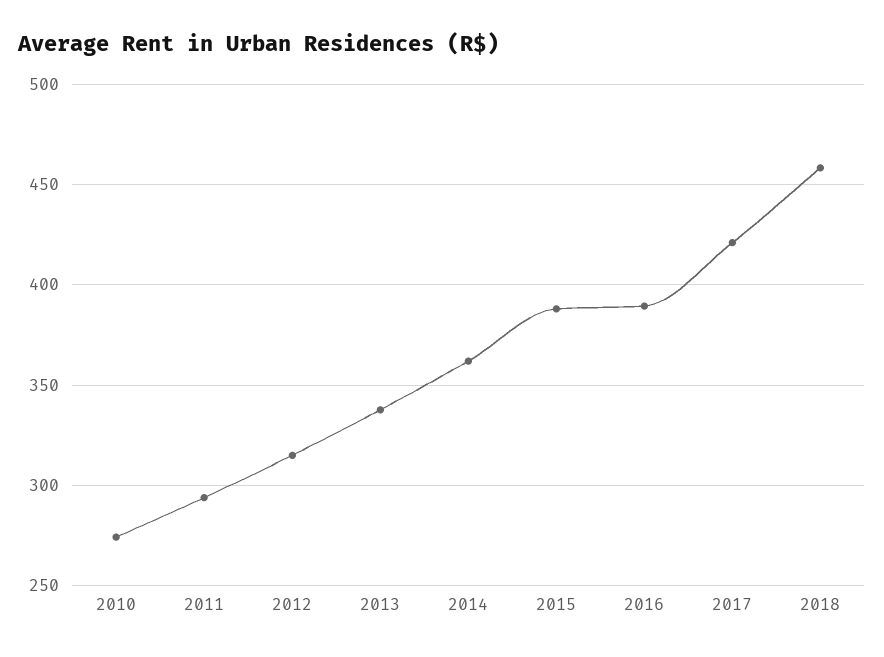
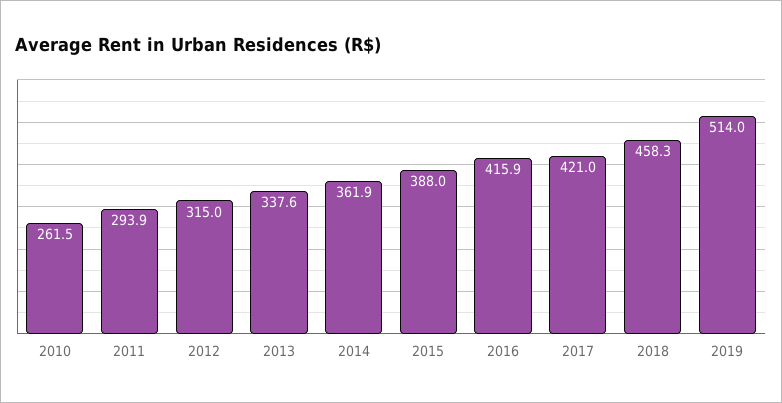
2010: 275 -> 261.5
2016: 390 -> 415.9
2019: none -> 514

